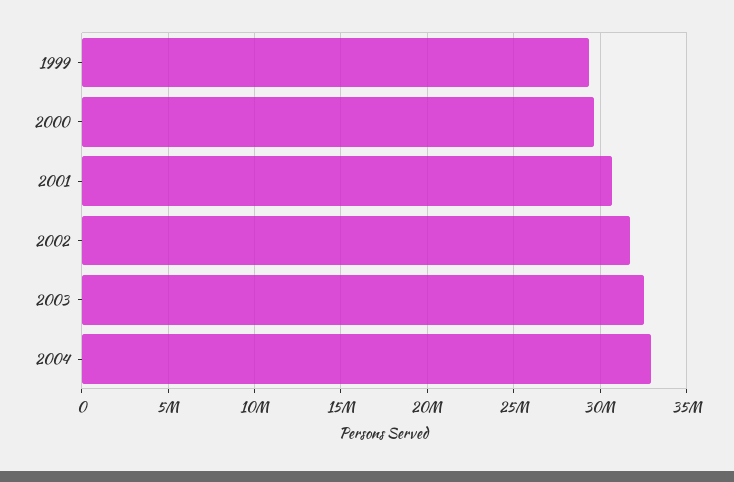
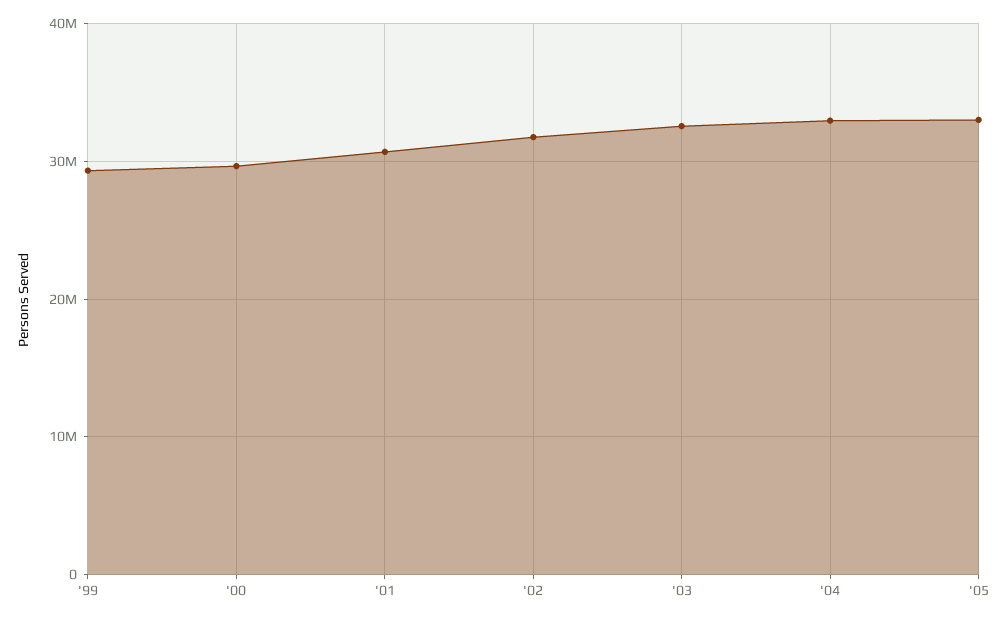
'05: none -> 33000000

